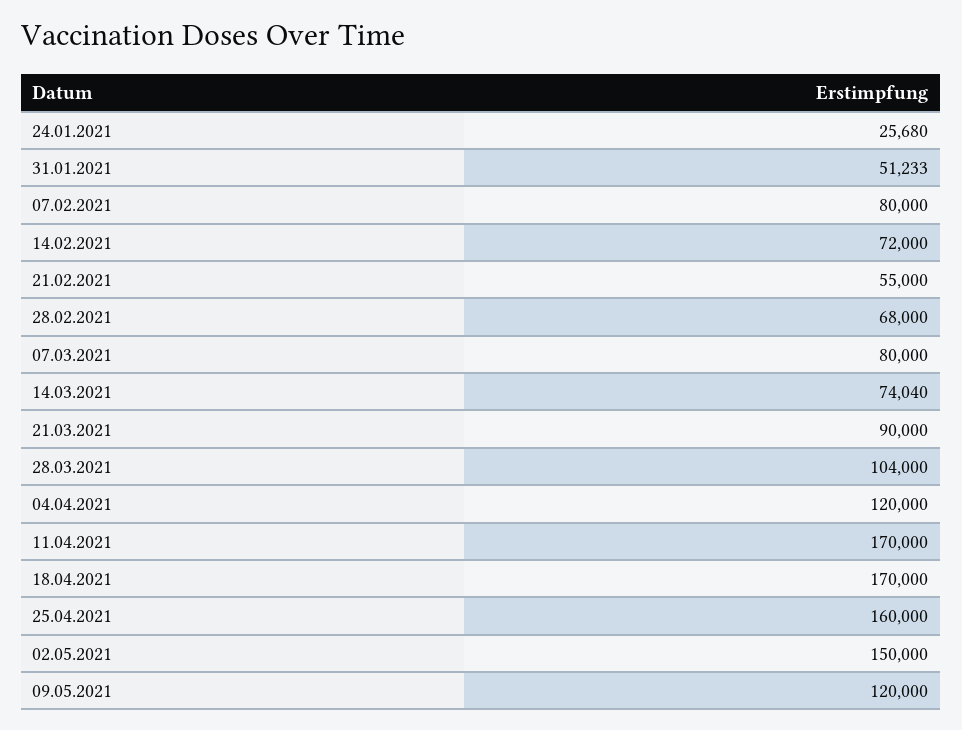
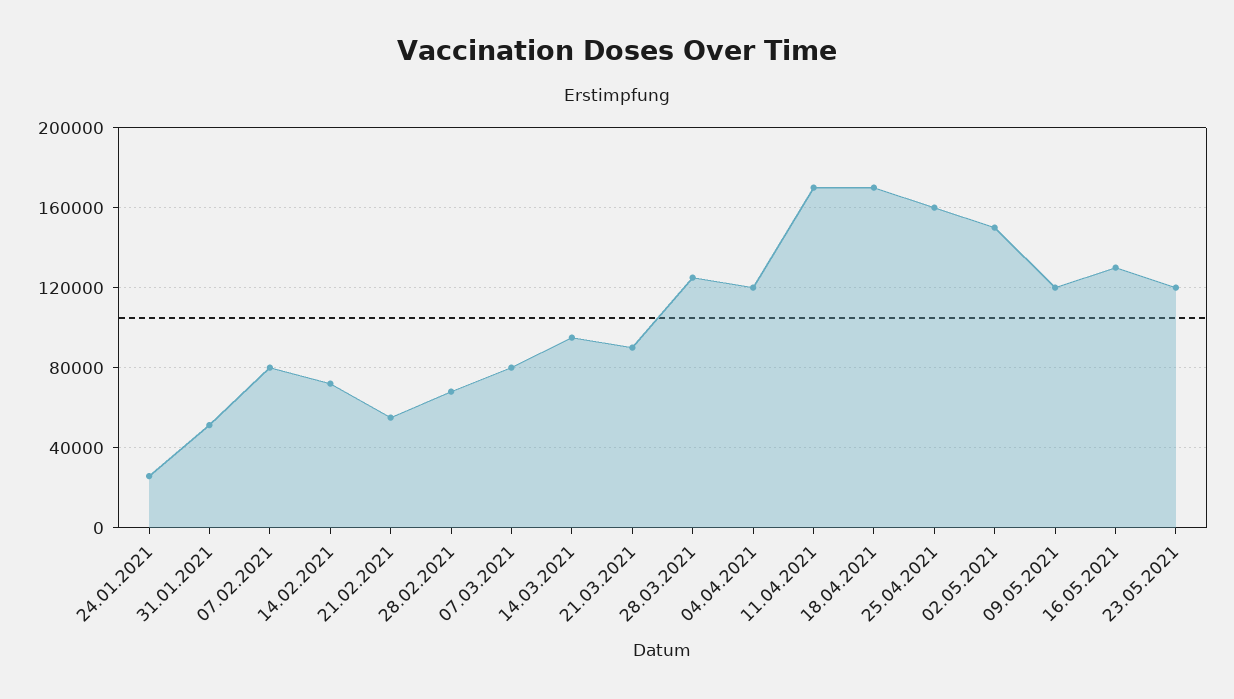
14.03.2021: 74040 -> 95000
28.03.2021: 104000 -> 125000
16.05.2021: none -> 130000
23.05.2021: none -> 120000

